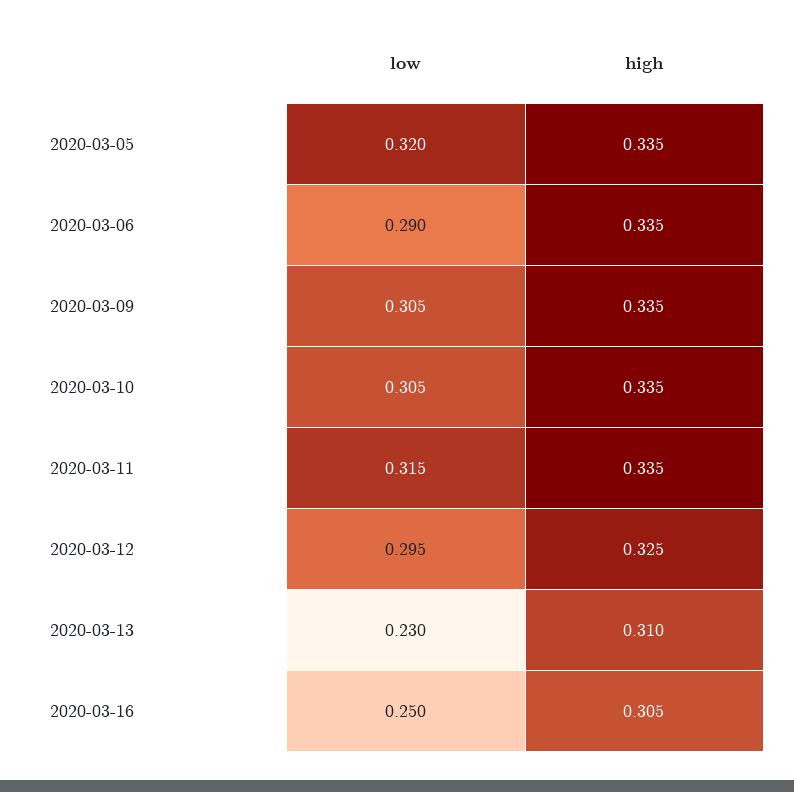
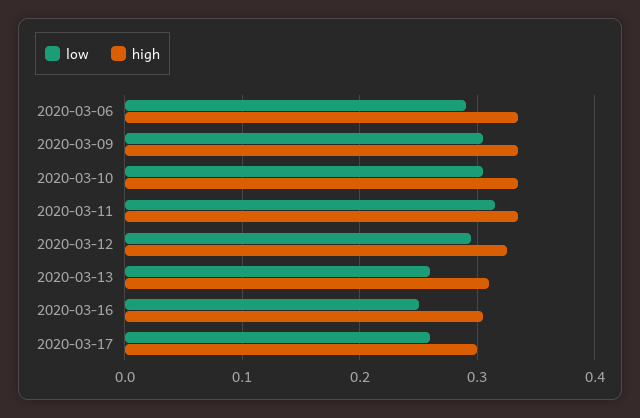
low, 2020-03-05: 0.32 -> none
high, 2020-03-05: 0.335 -> none
low, 2020-03-13: 0.23 -> 0.26
low, 2020-03-17: none -> 0.26
high, 2020-03-17: none -> 0.3

